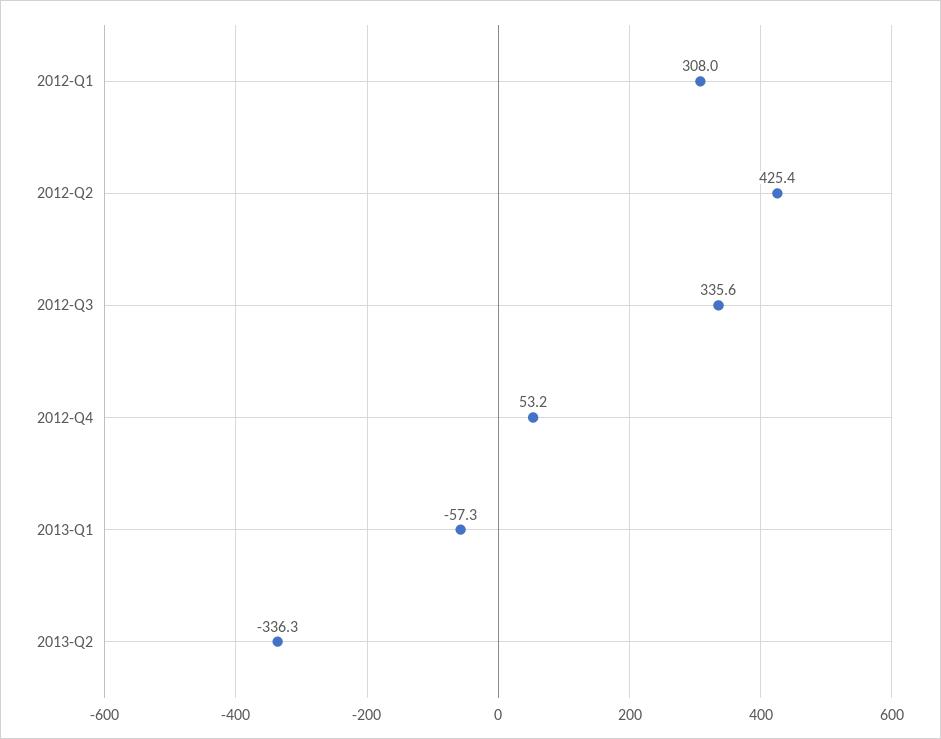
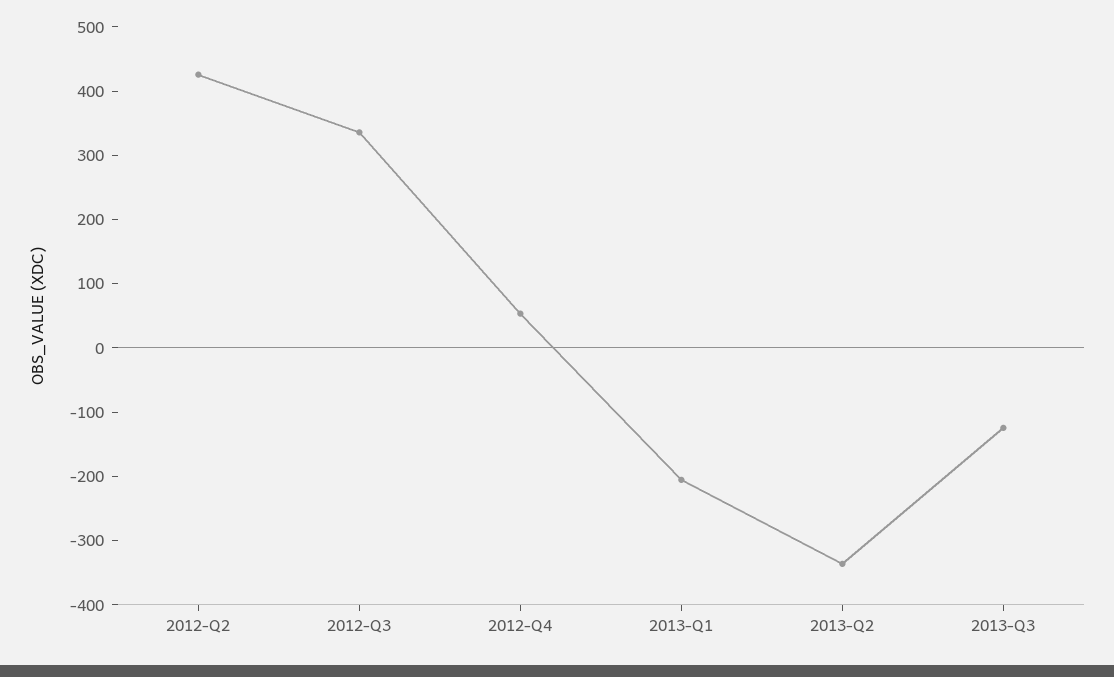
2012-Q1: 308 -> none
2013-Q1: -57.3 -> -200
2013-Q3: none -> -120

